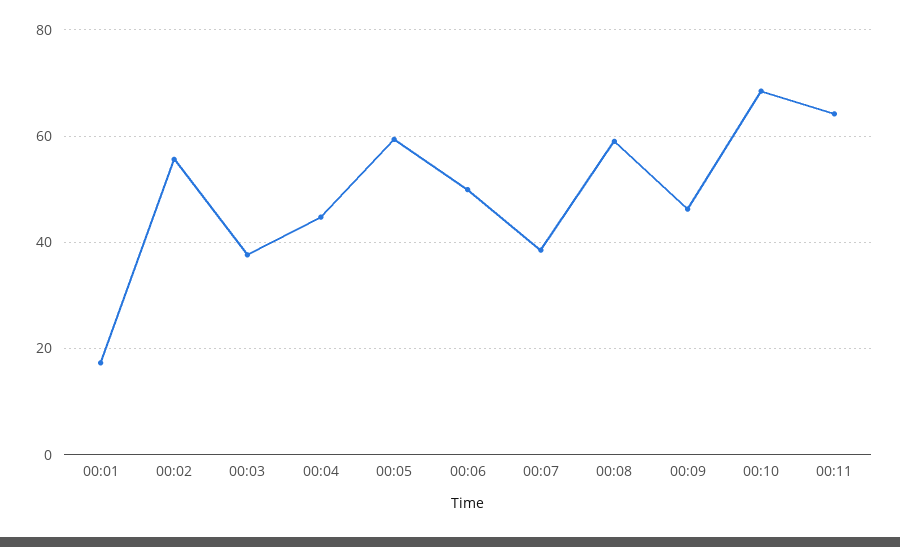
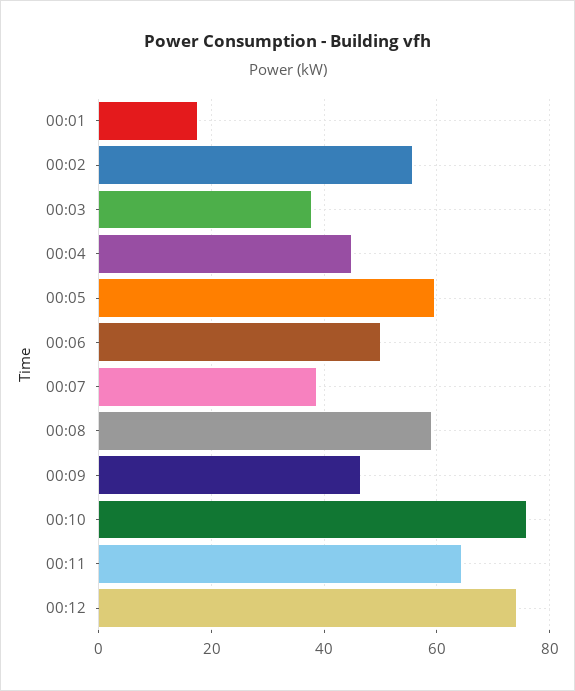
00:10: 68 -> 76
00:12: none -> 74

